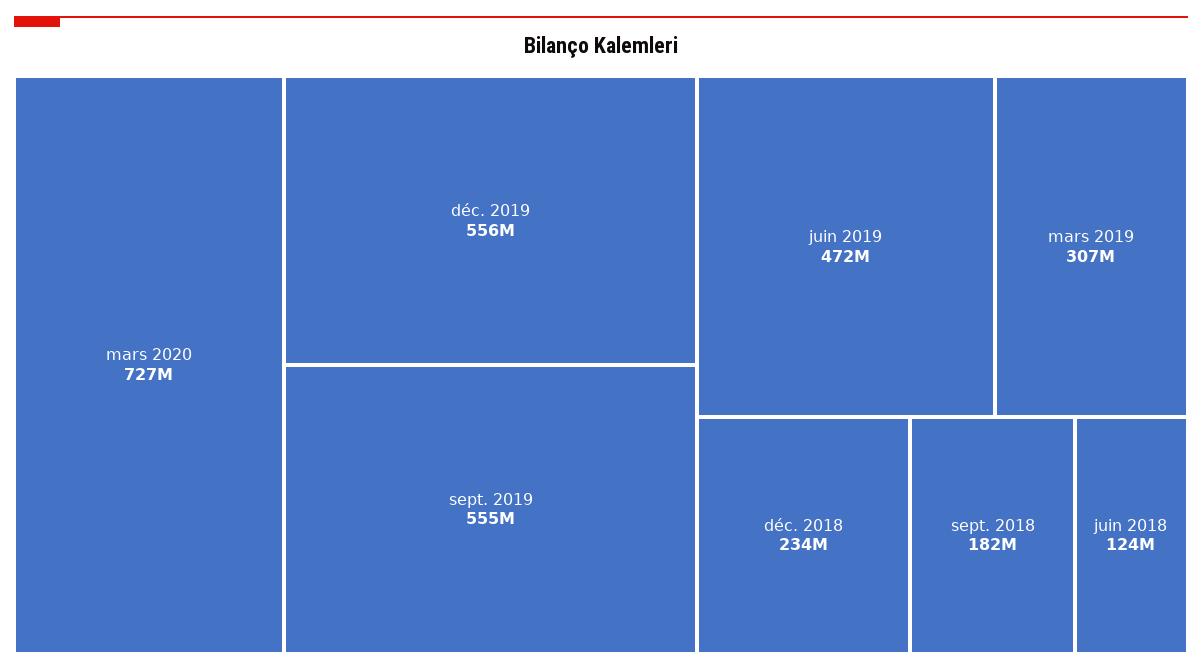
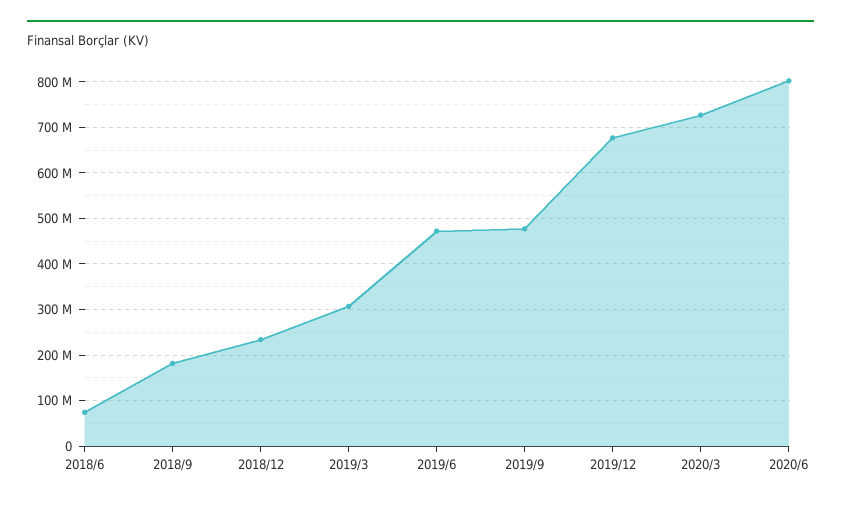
déc. 2019: 556000000 -> 680000000
sept. 2019: 555000000 -> 480000000
juin 2018: 124000000 -> 80000000
2020/6: none -> 800000000

